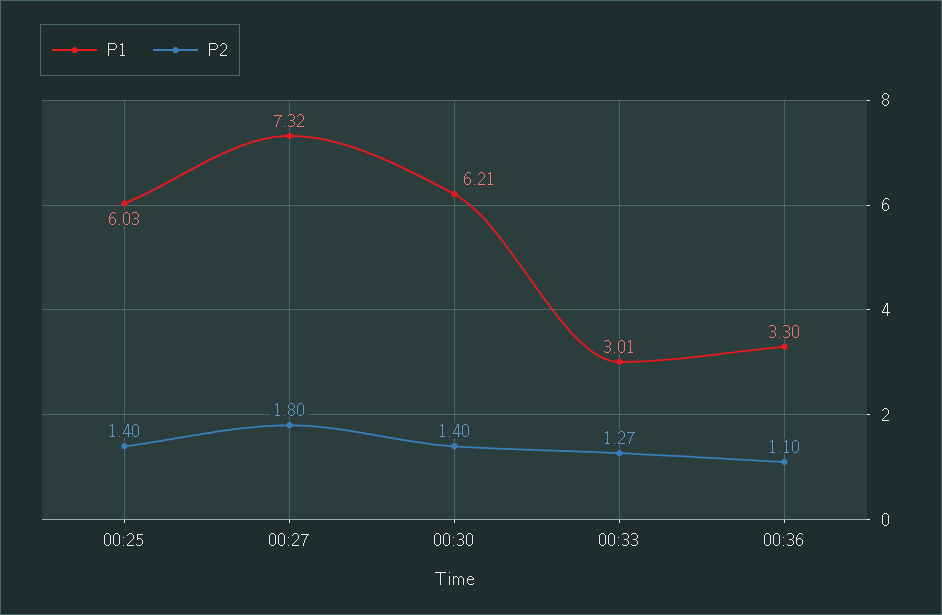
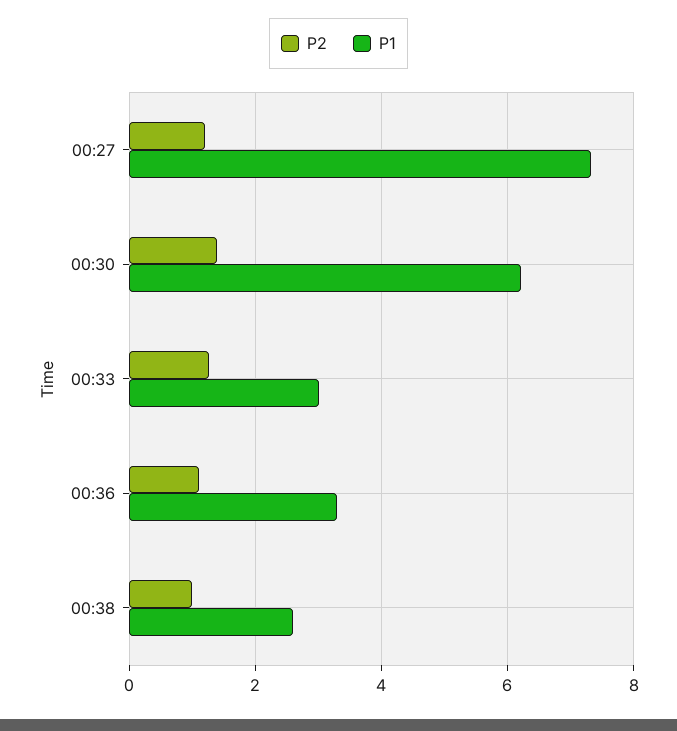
P1, 00:25: 6.03 -> none
P2, 00:25: 1.4 -> none
P2, 00:27: 1.8 -> 1.2
P2, 00:38: none -> 1
P1, 00:38: none -> 2.6

